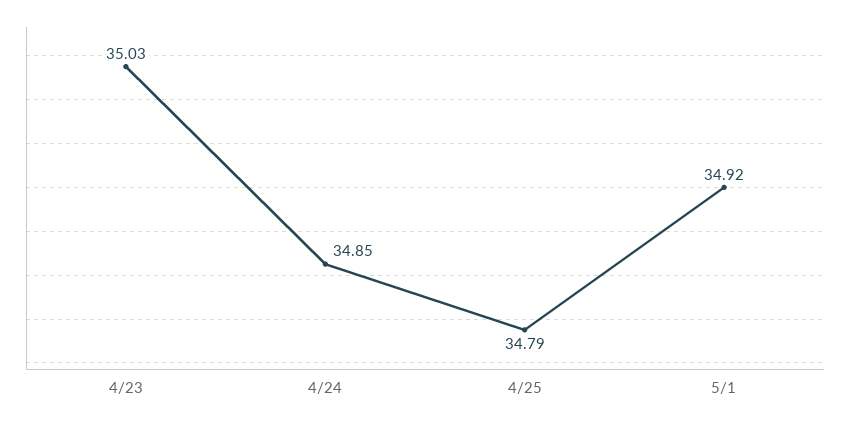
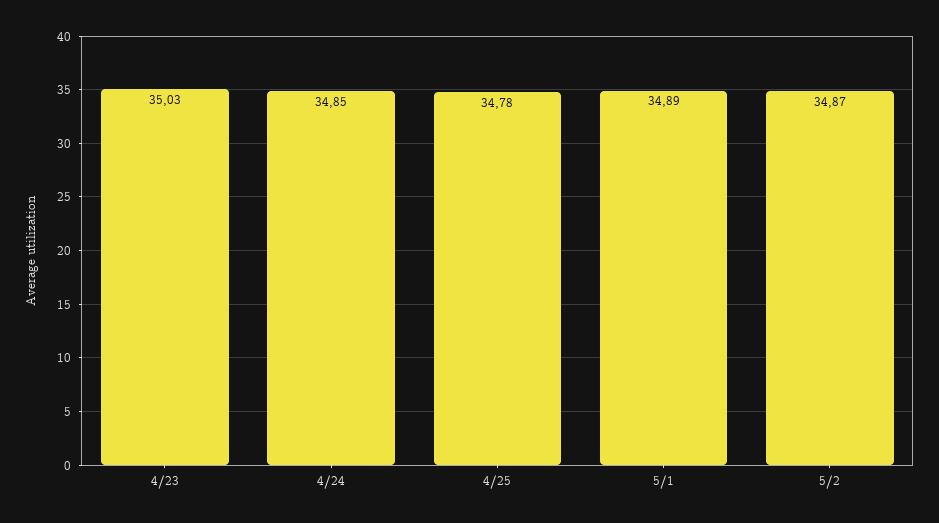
4/25: 34.79 -> 34.78
5/1: 34.92 -> 34.89
5/2: none -> 34.87

